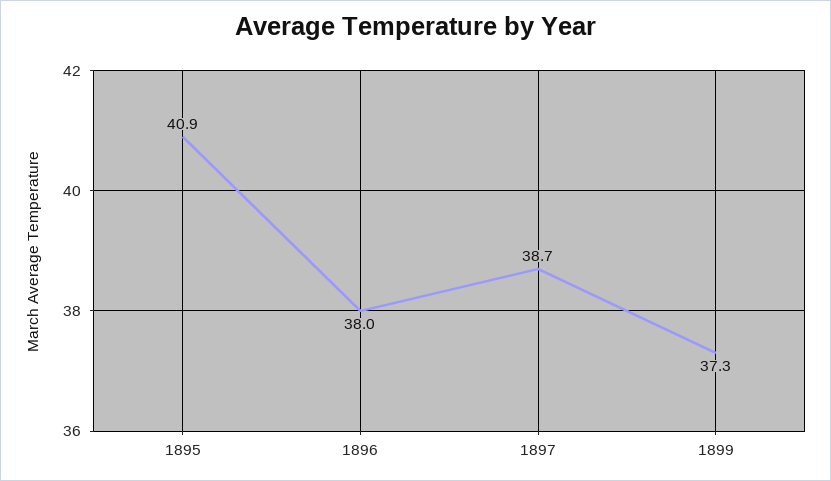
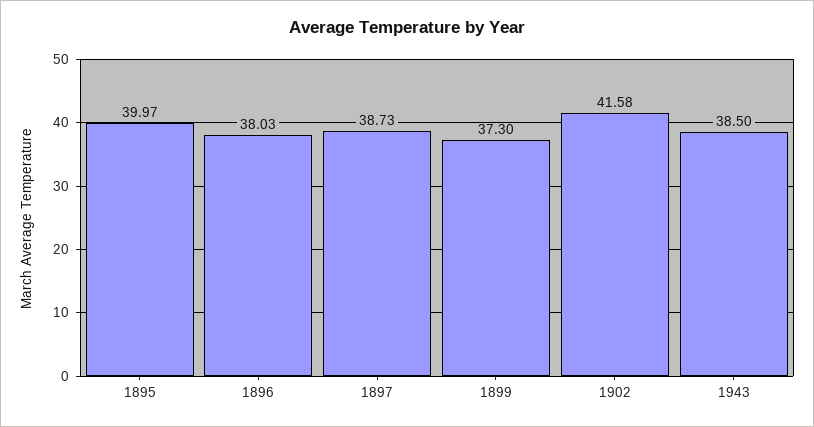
1895: 40.9 -> 39.97
1902: none -> 41.58
1943: none -> 38.5

